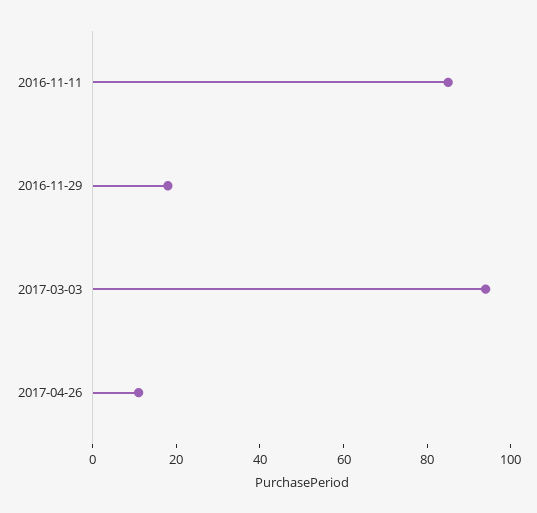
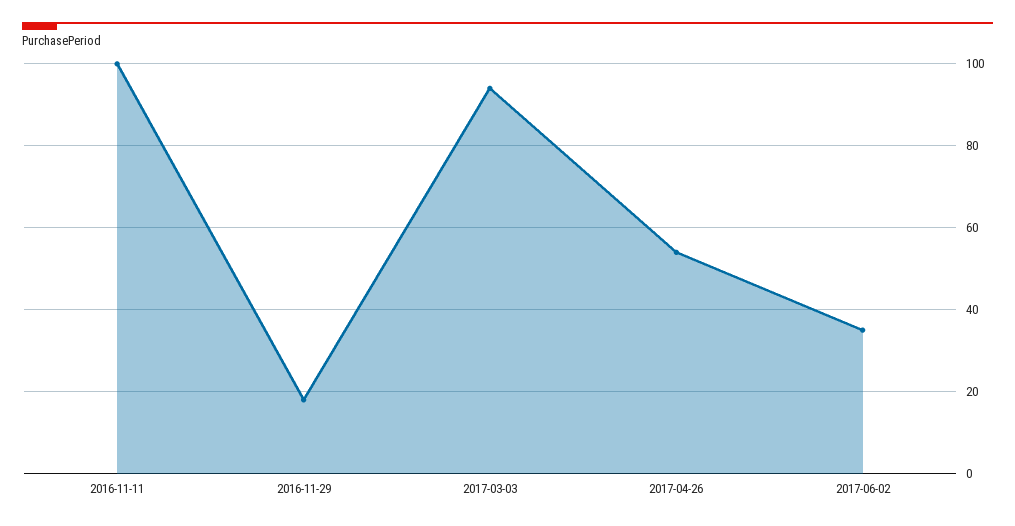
2016-11-11: 85 -> 100
2017-04-26: 10 -> 55
2017-06-02: none -> 35

